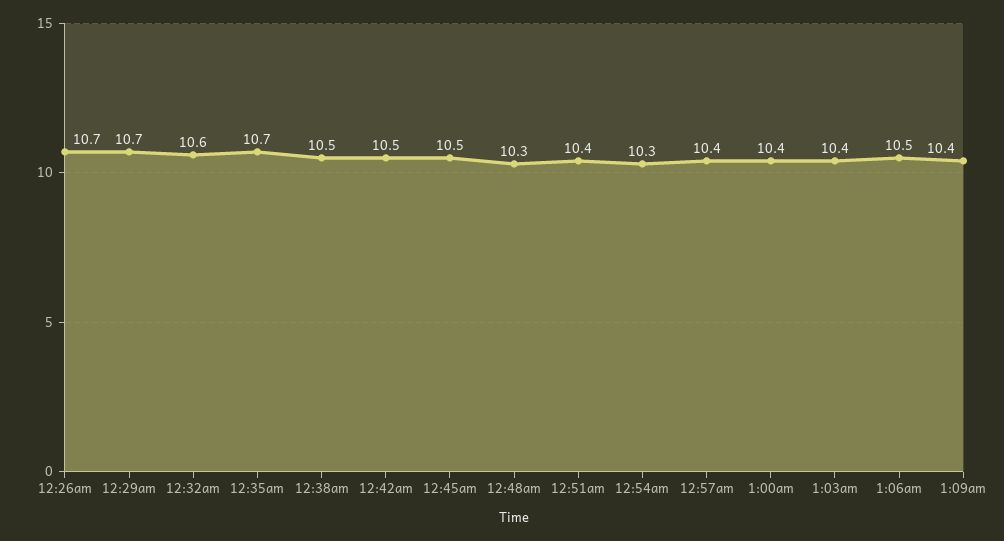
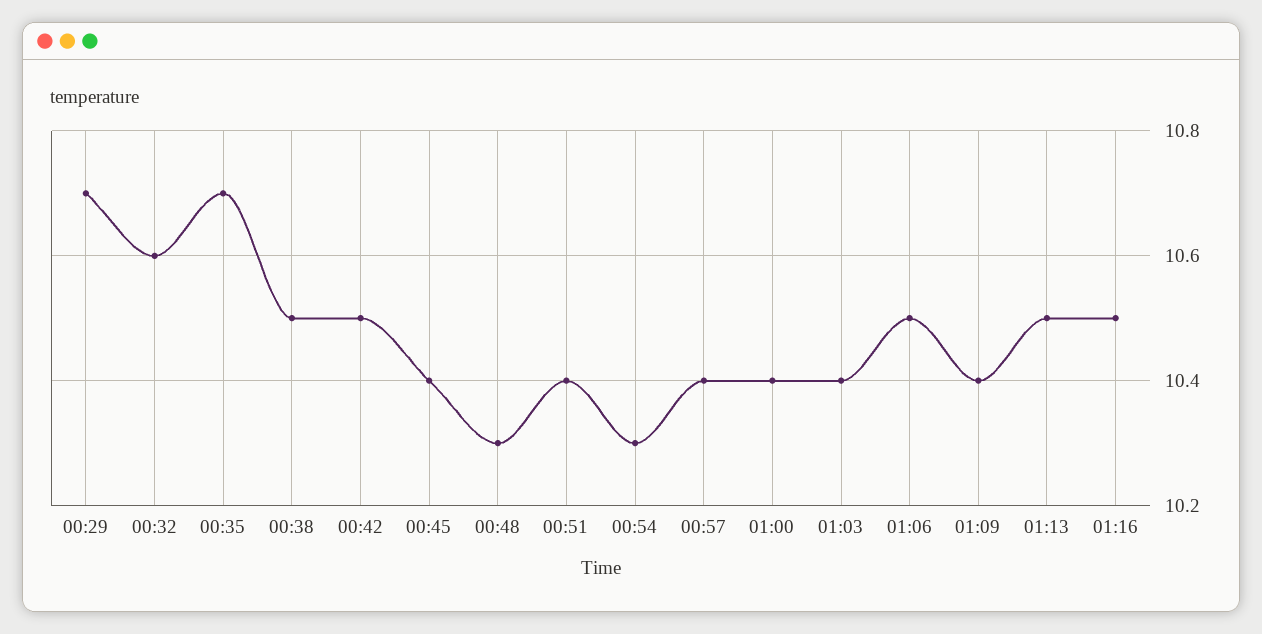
12:26am: 10.7 -> none
12:45am: 10.5 -> 10.4
01:13: none -> 10.5
01:16: none -> 10.5

